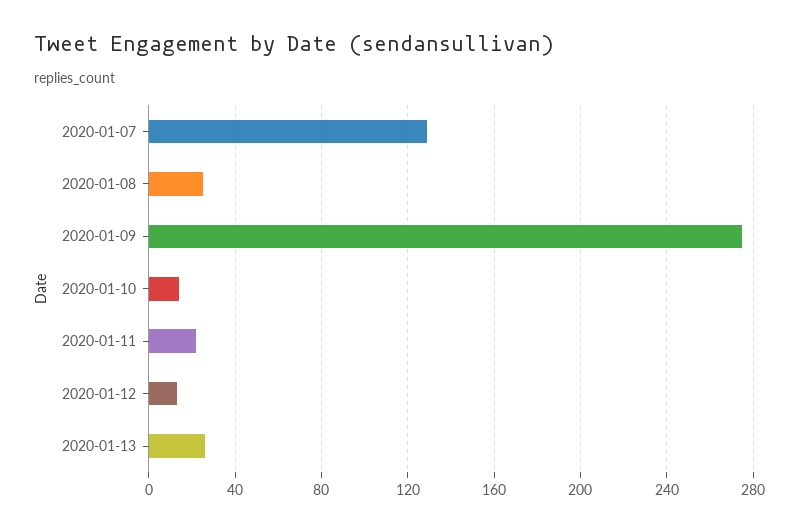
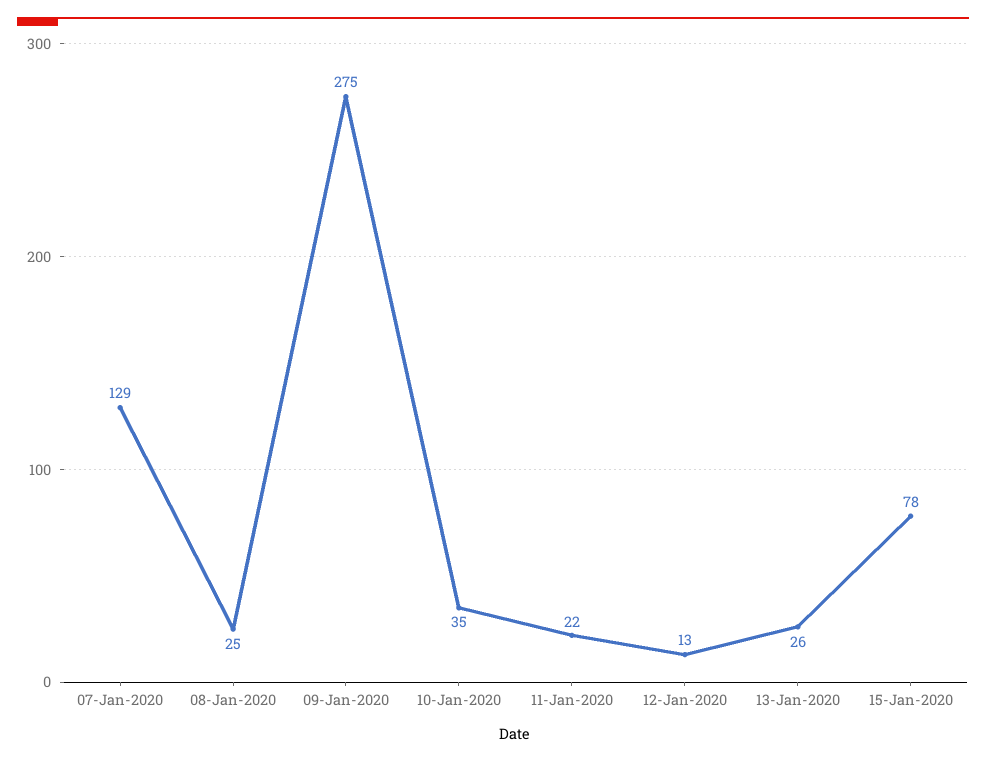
2020-01-10: 15 -> 35
15-Jan-2020: none -> 78

